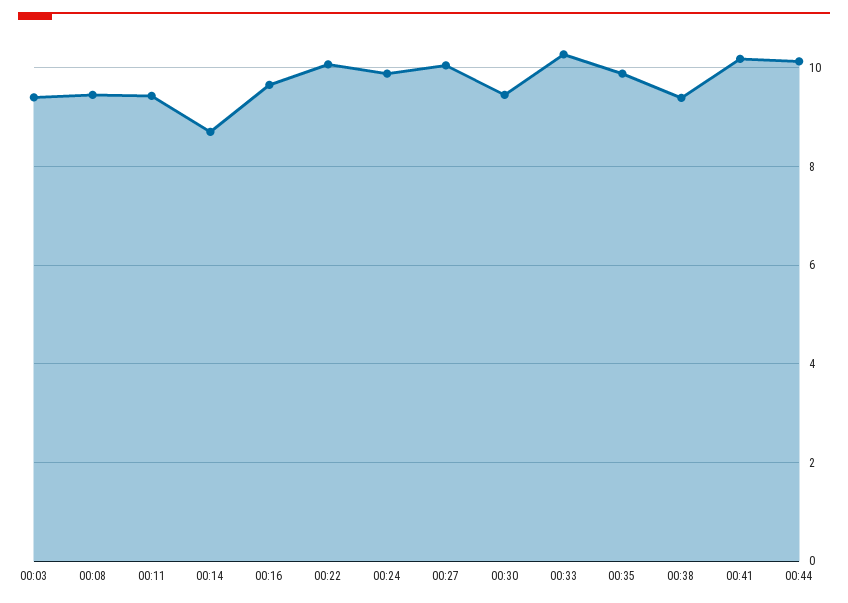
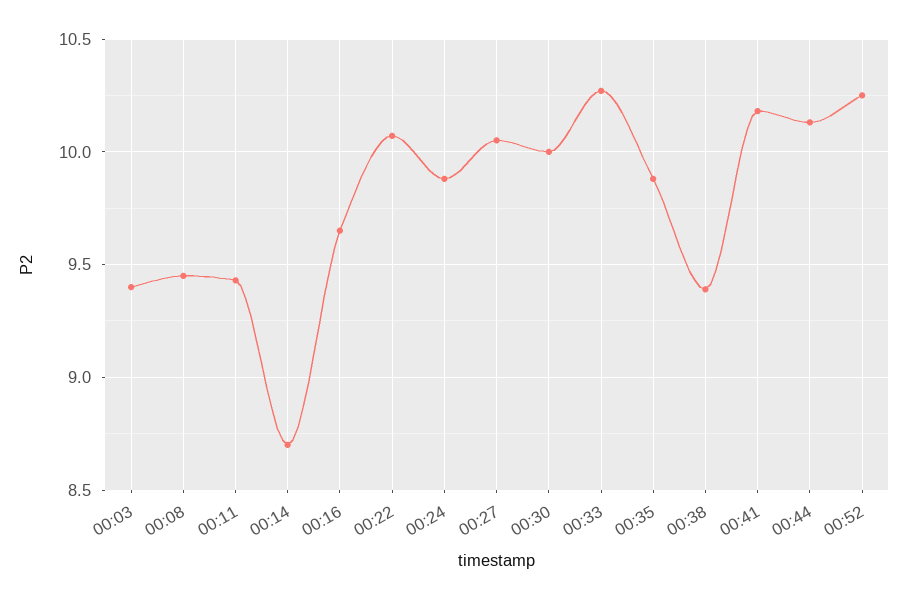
00:30: 9.4 -> 10
00:52: none -> 10.25

